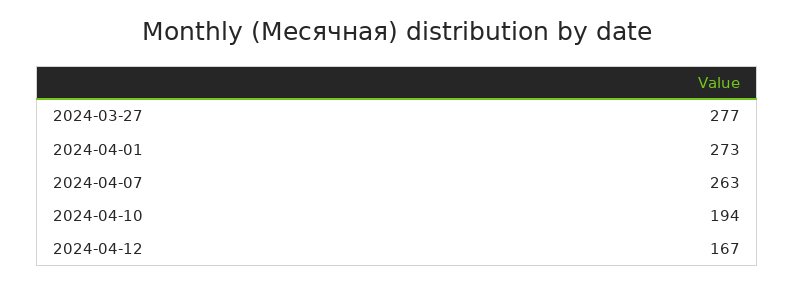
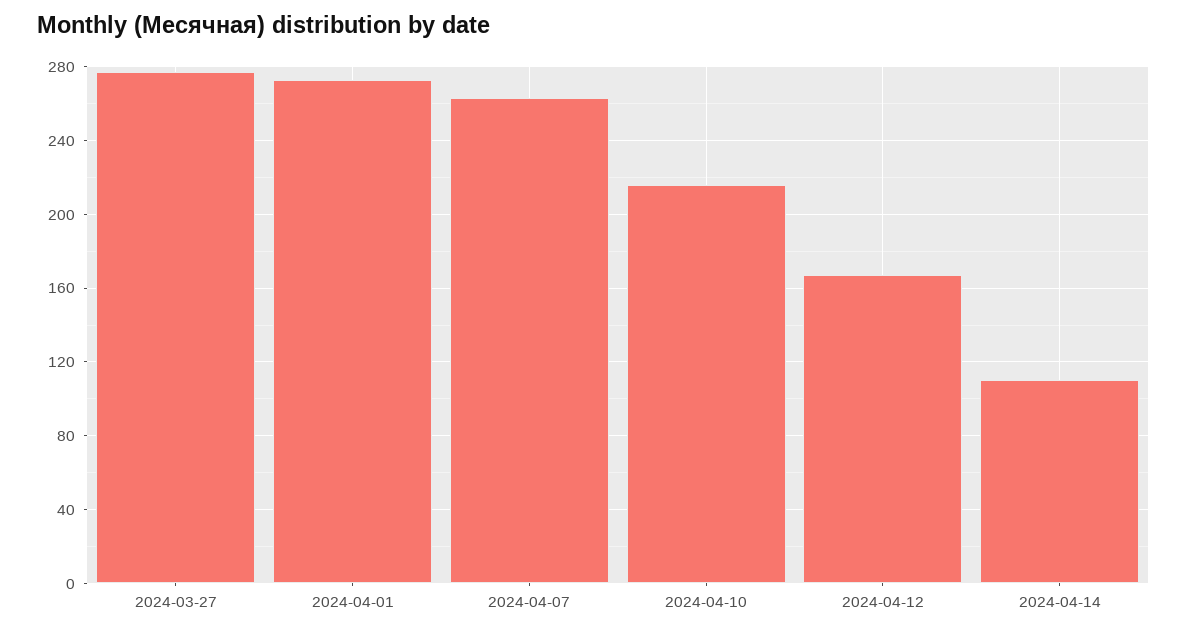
2024-04-10: 194 -> 215
2024-04-14: none -> 110

